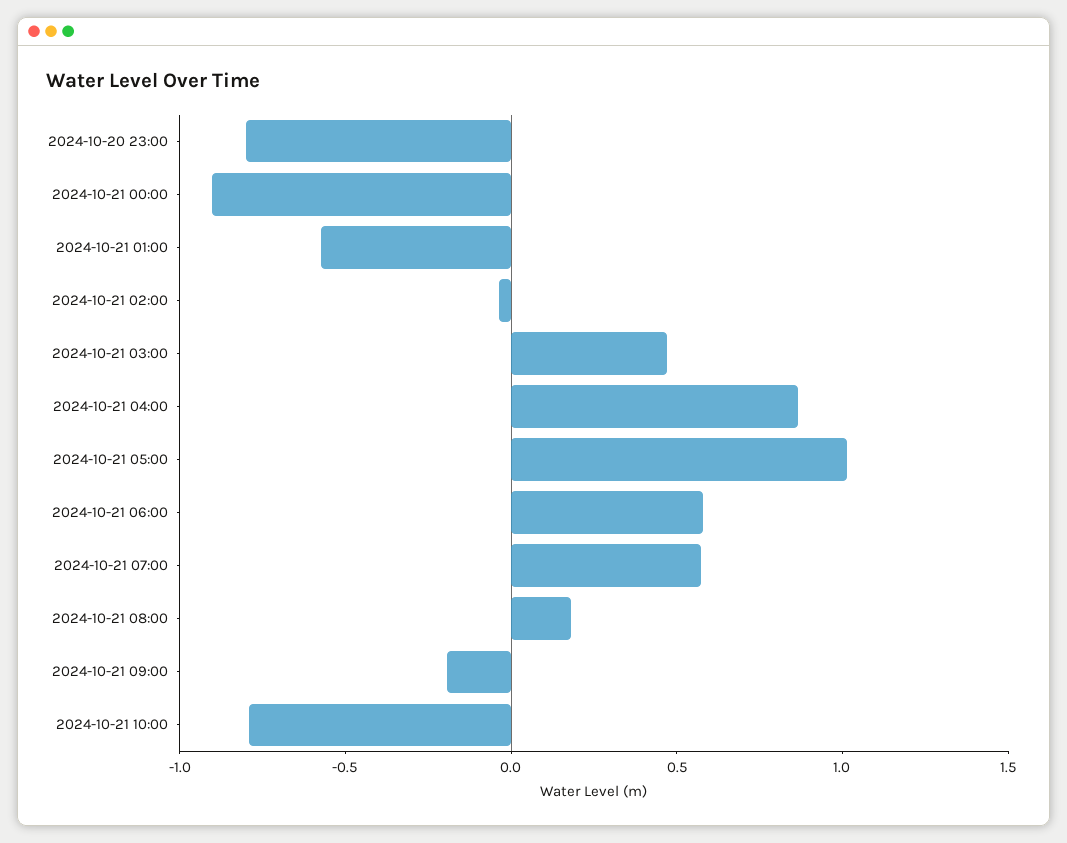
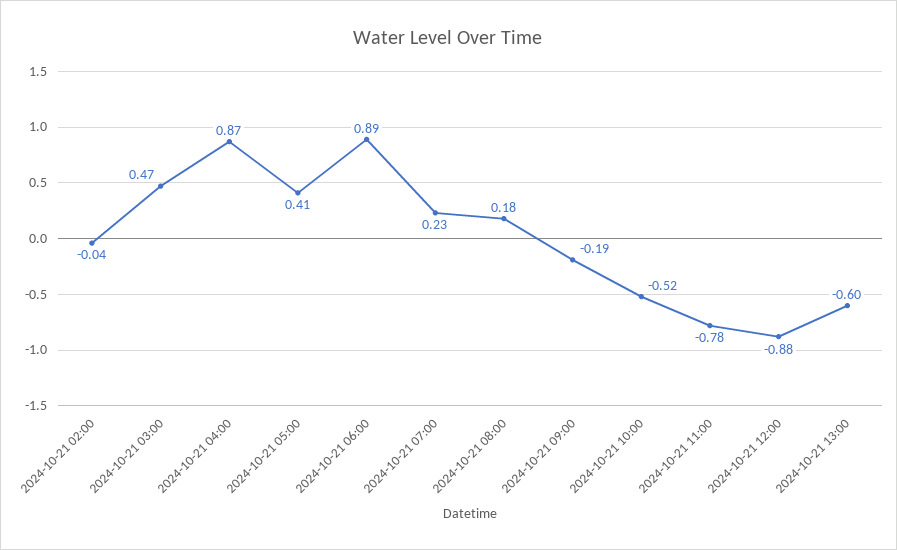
2024-10-20 23:00: -0.8 -> none
2024-10-21 00:00: -0.9 -> none
2024-10-21 01:00: -0.6 -> none
2024-10-21 05:00: 1 -> 0.41
2024-10-21 06:00: 0.6 -> 0.89
2024-10-21 07:00: 0.6 -> 0.23
2024-10-21 10:00: -0.8 -> -0.52
2024-10-21 11:00: none -> -0.78
2024-10-21 12:00: none -> -0.88
2024-10-21 13:00: none -> -0.6

